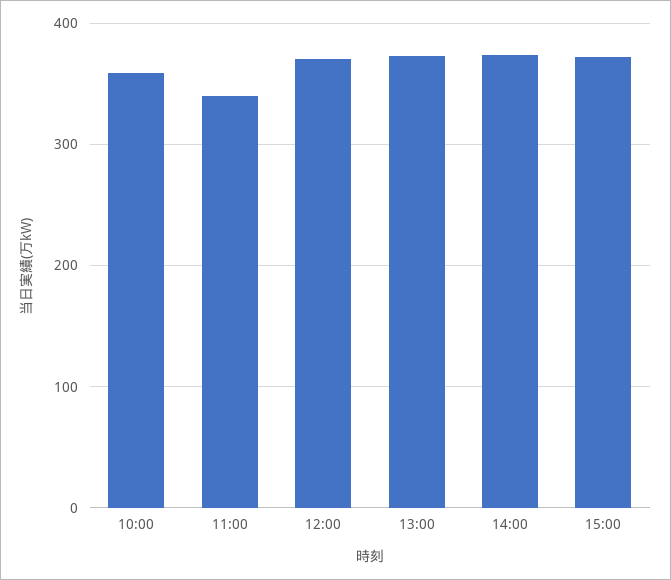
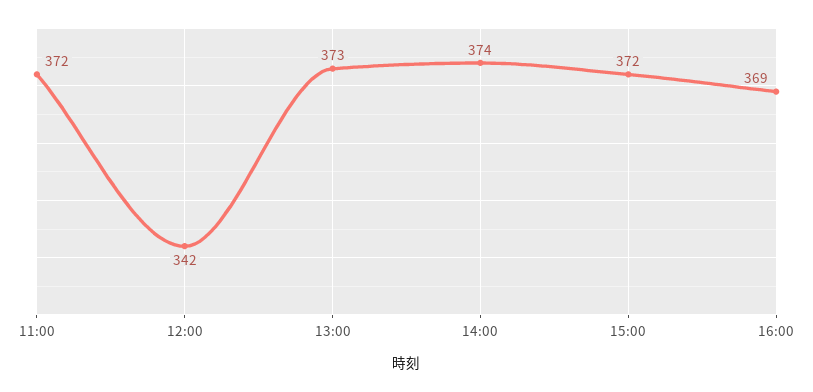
10:00: 360 -> none
11:00: 340 -> 372
12:00: 370 -> 342
16:00: none -> 369

